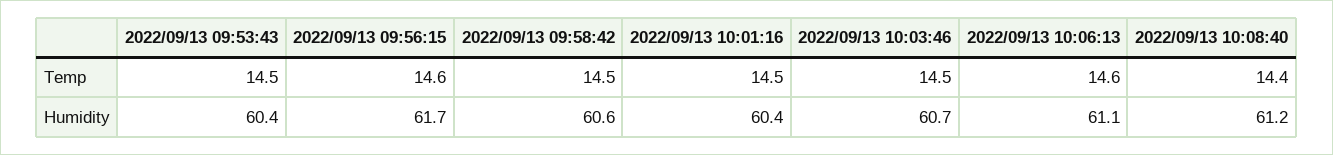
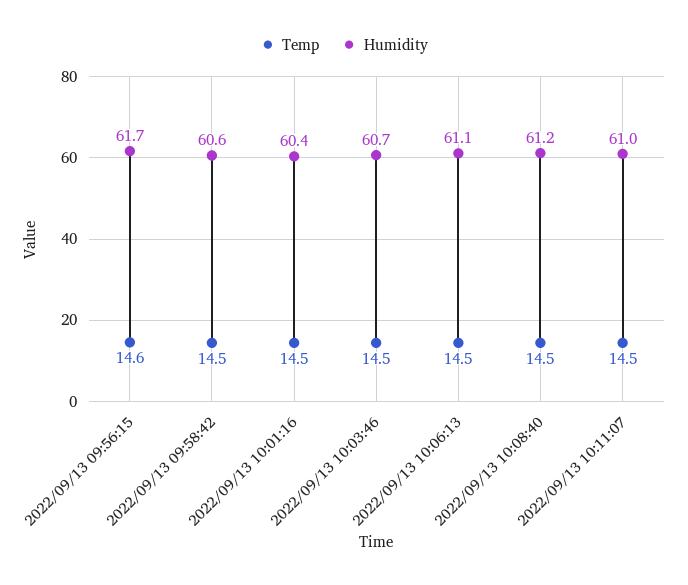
Temp, 2022/09/13 09:53:43: 14.5 -> none
Temp, 2022/09/13 10:06:13: 14.6 -> 14.5
Temp, 2022/09/13 10:08:40: 14.4 -> 14.5
Humidity, 2022/09/13 09:53:43: 60.4 -> none
Temp, 2022/09/13 10:11:07: none -> 14.5
Humidity, 2022/09/13 10:11:07: none -> 61

